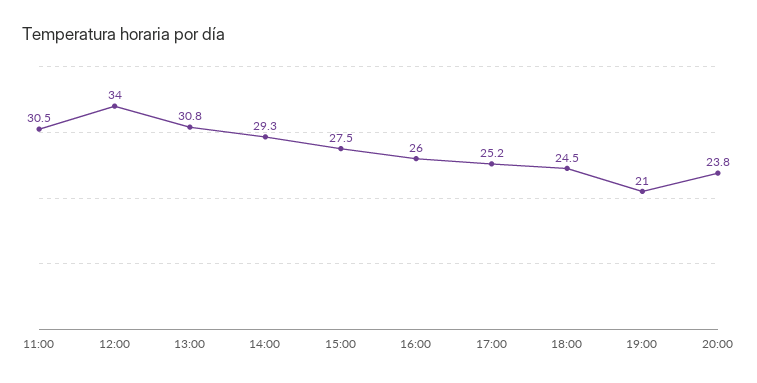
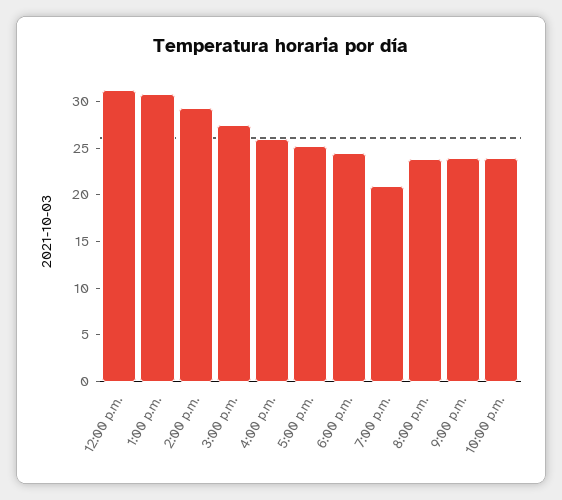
11:00: 30.5 -> none
12:00: 34 -> 31
9:00 p.m.: none -> 24
10:00 p.m.: none -> 24

